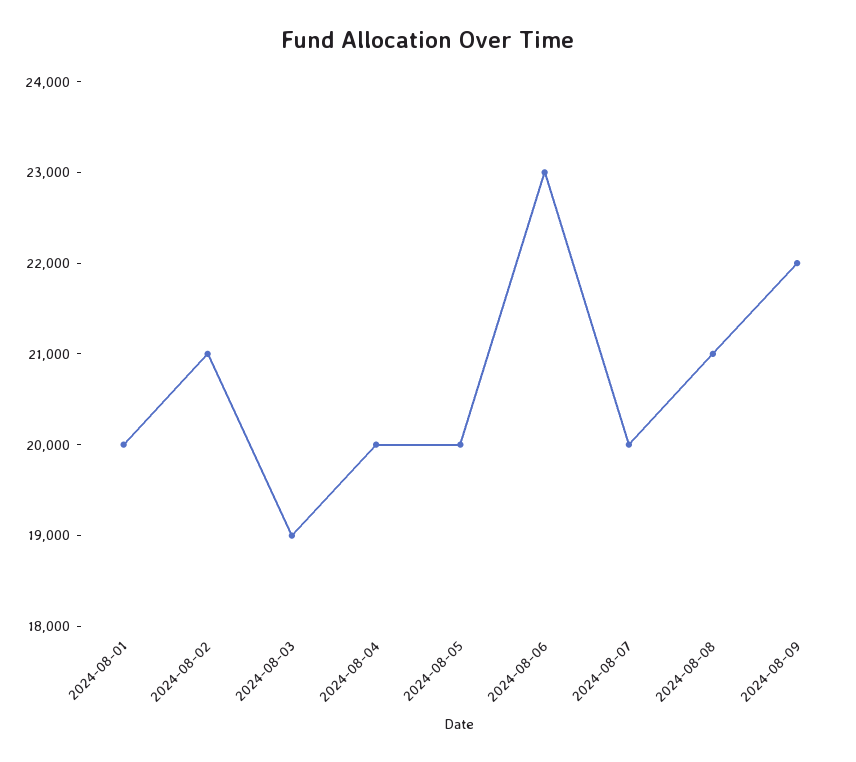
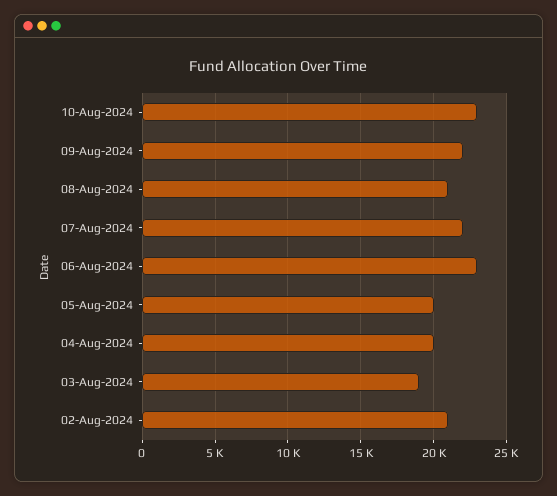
2024-08-01: 20000 -> none
2024-08-07: 20000 -> 22000
10-Aug-2024: none -> 23000

